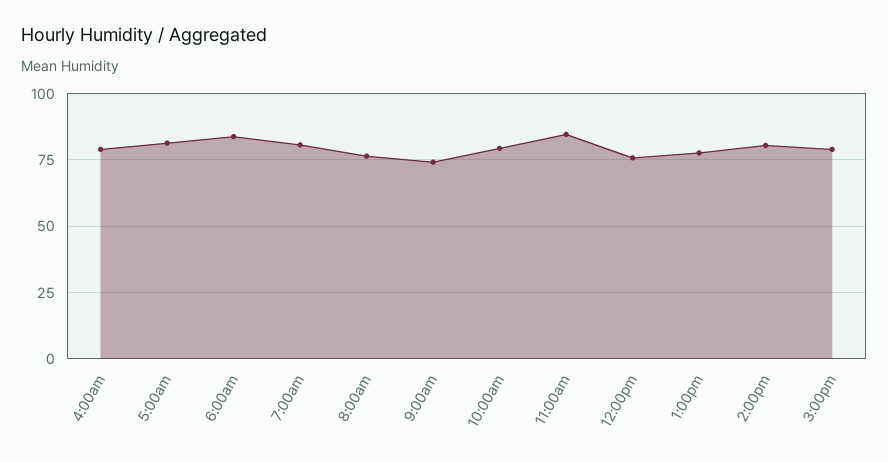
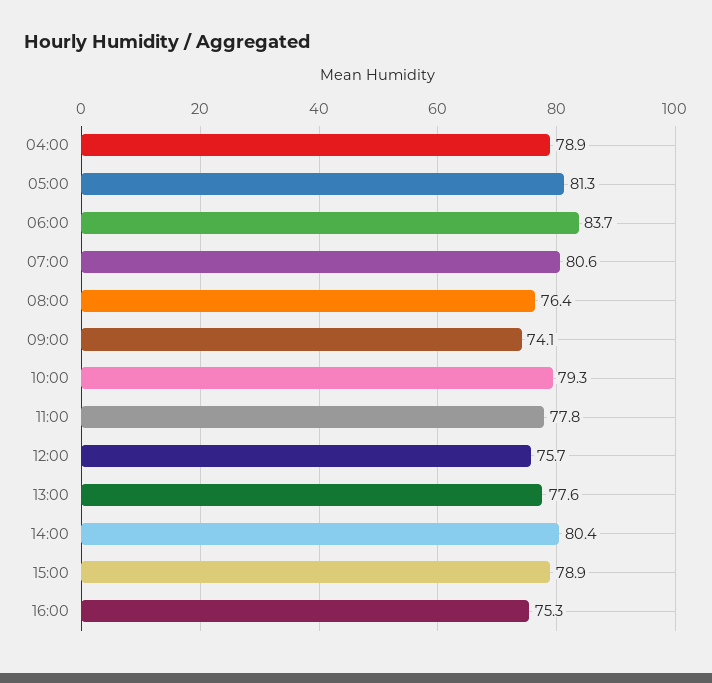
11:00am: 85 -> 77.8
16:00: none -> 75.3

